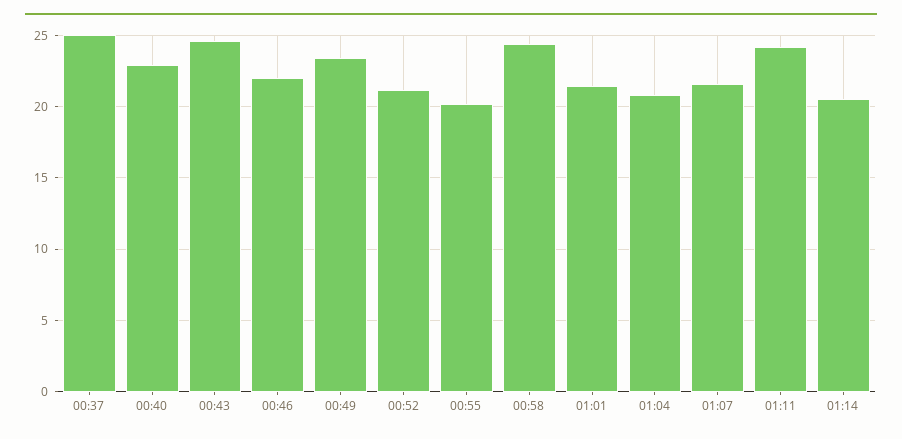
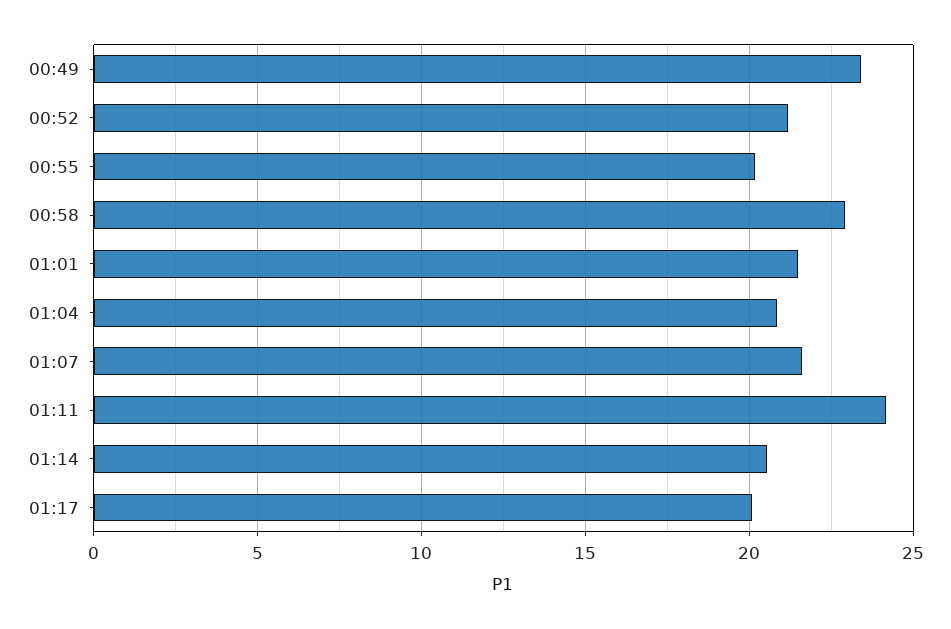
00:37: 25 -> none
00:40: 23 -> none
00:43: 24.5 -> none
00:46: 22 -> none
00:58: 24.5 -> 23
01:17: none -> 20

